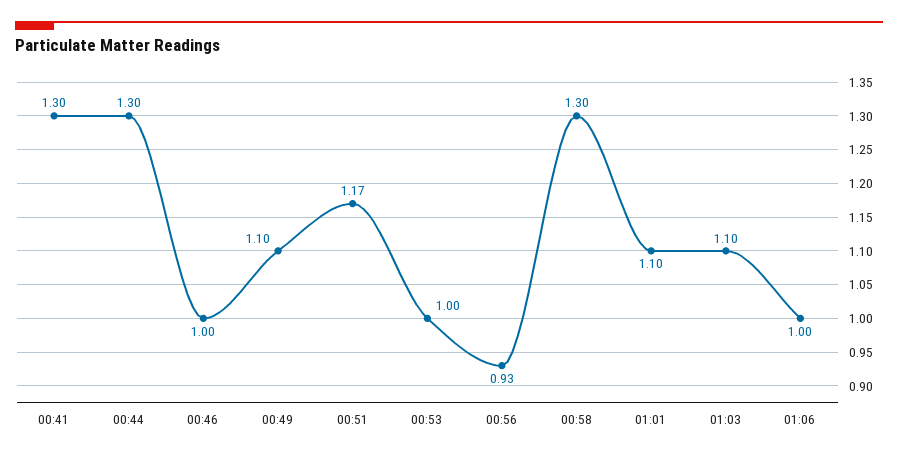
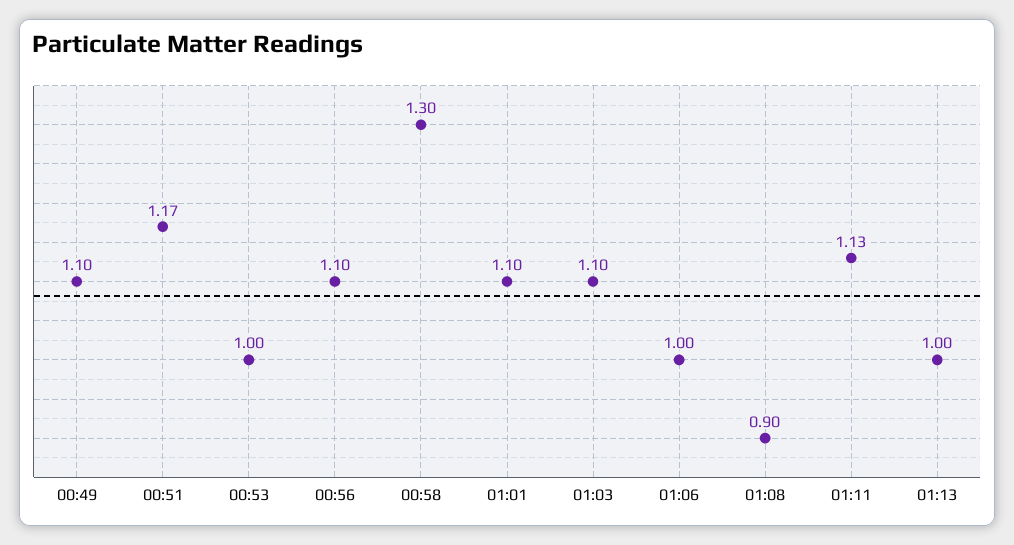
00:41: 1.3 -> none
00:44: 1.3 -> none
00:46: 1 -> none
00:56: 0.93 -> 1.1
01:08: none -> 0.9
01:11: none -> 1.13
01:13: none -> 1

